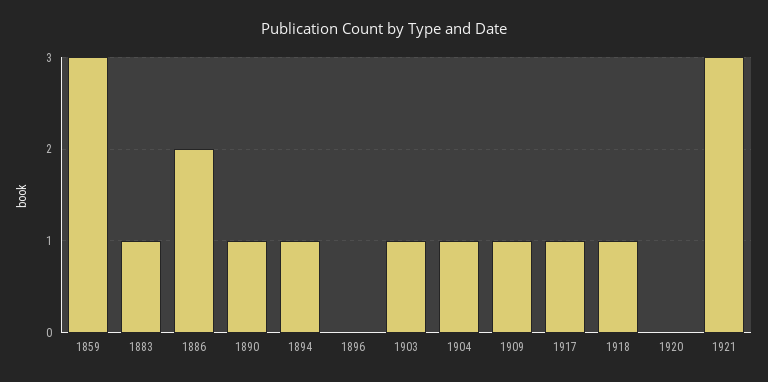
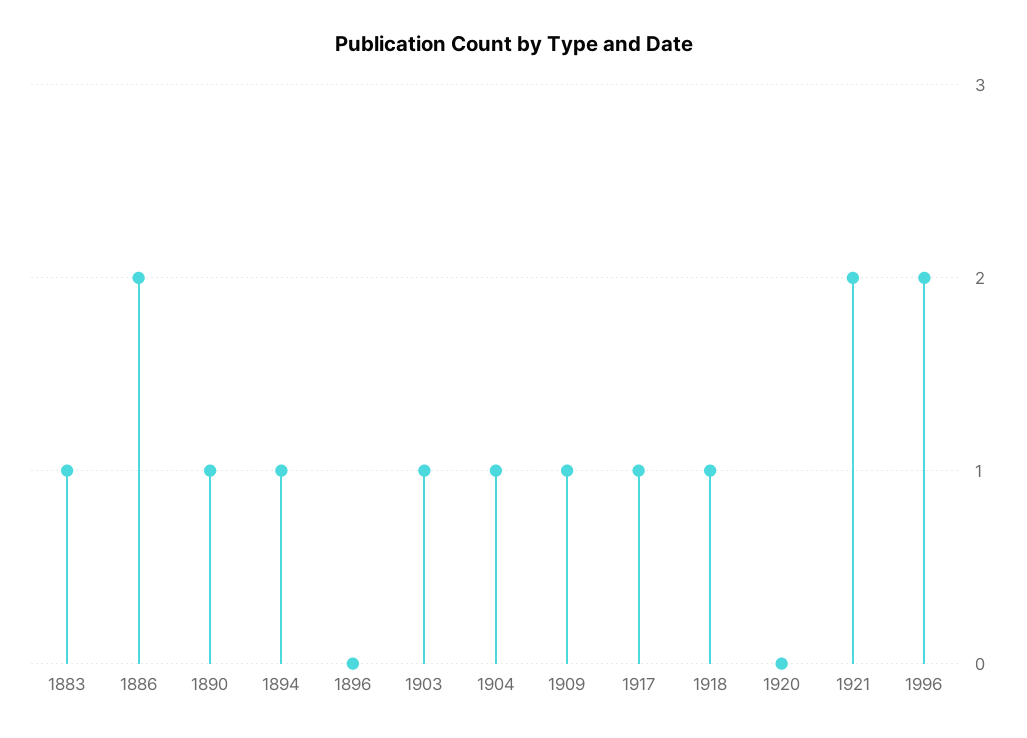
1859: 3 -> none
1921: 3 -> 2
1996: none -> 2

